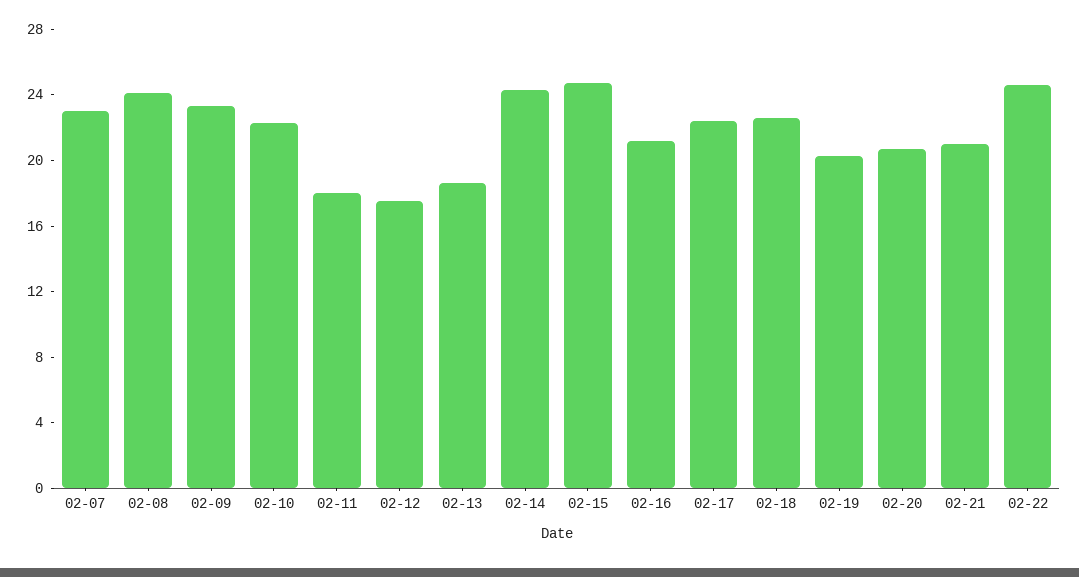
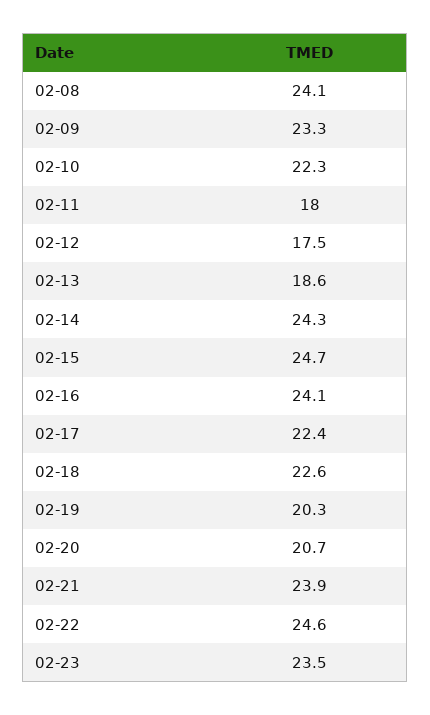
02-07: 23 -> none
02-16: 21 -> 24.1
02-21: 21 -> 23.9
02-23: none -> 23.5

